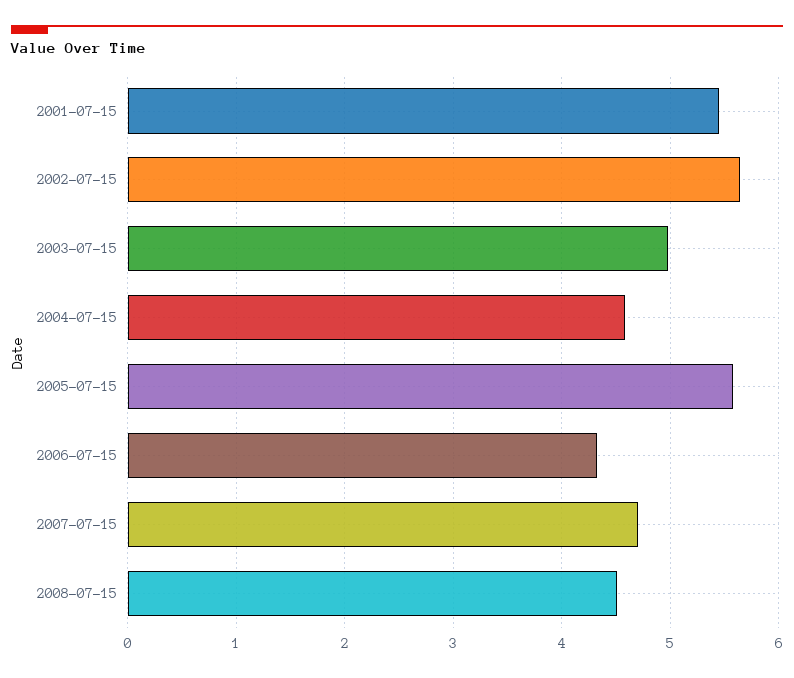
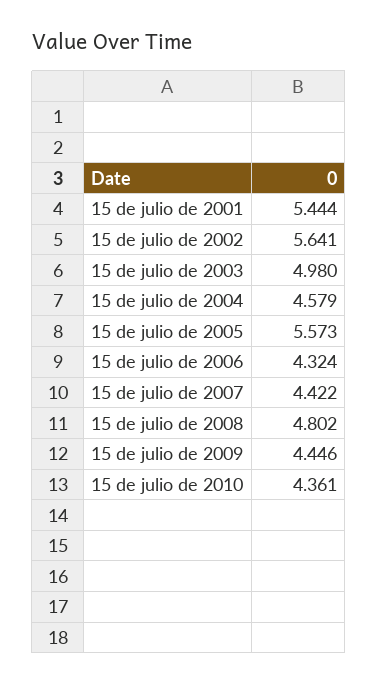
2007-07-15: 4.7 -> 4.422
2008-07-15: 4.5 -> 4.802
15 de julio de 2009: none -> 4.446
15 de julio de 2010: none -> 4.361

